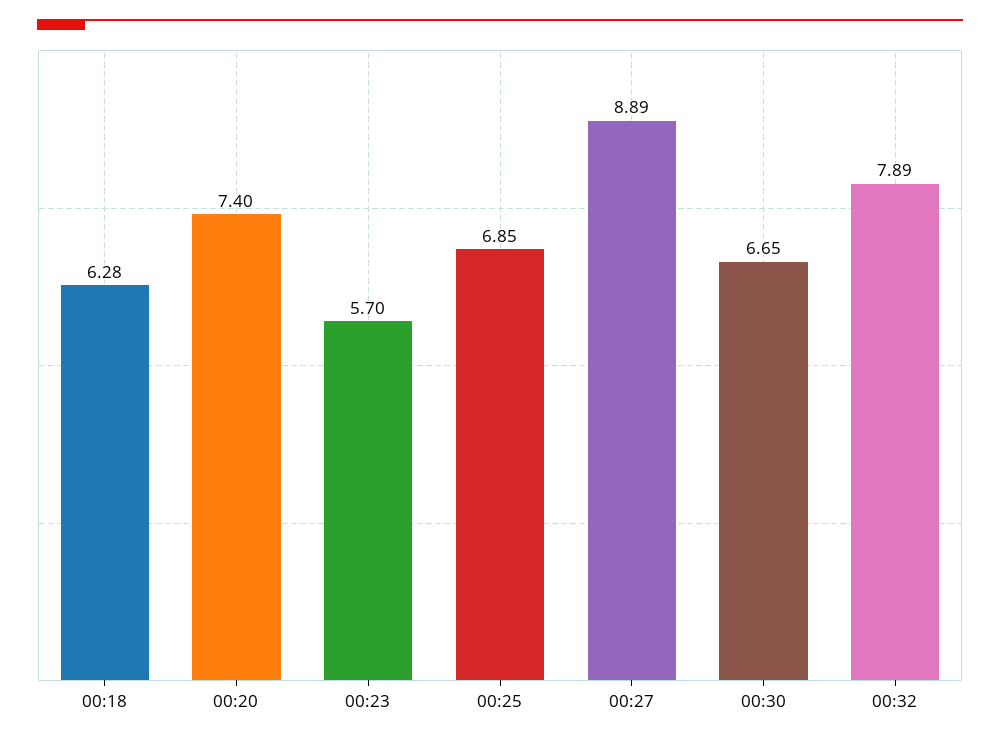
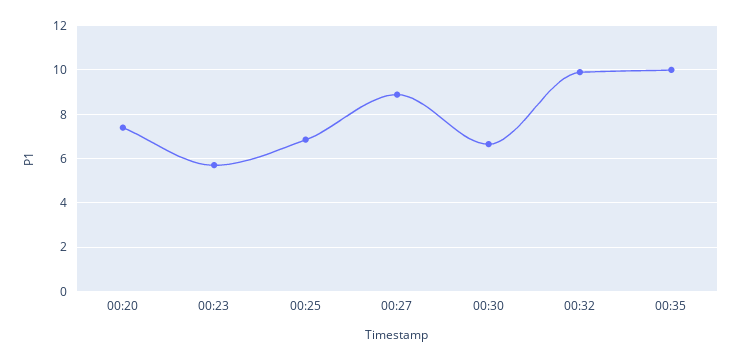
00:18: 6.28 -> none
00:32: 7.89 -> 10
00:35: none -> 10

